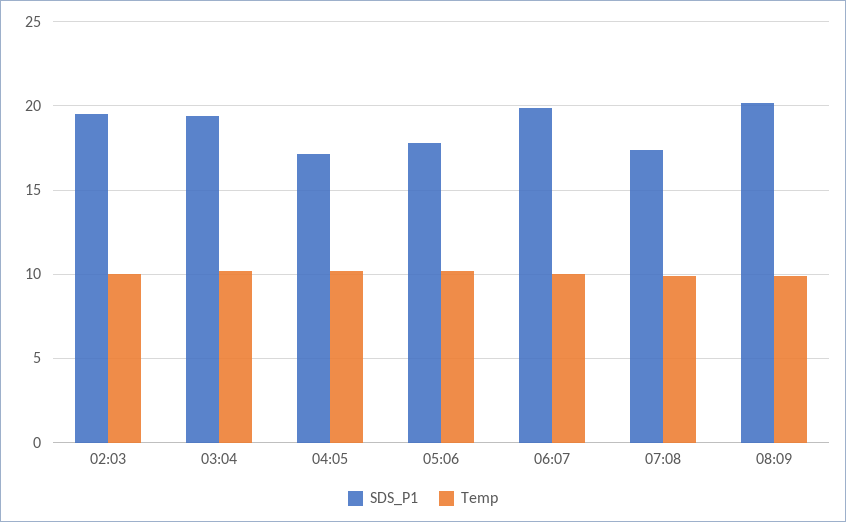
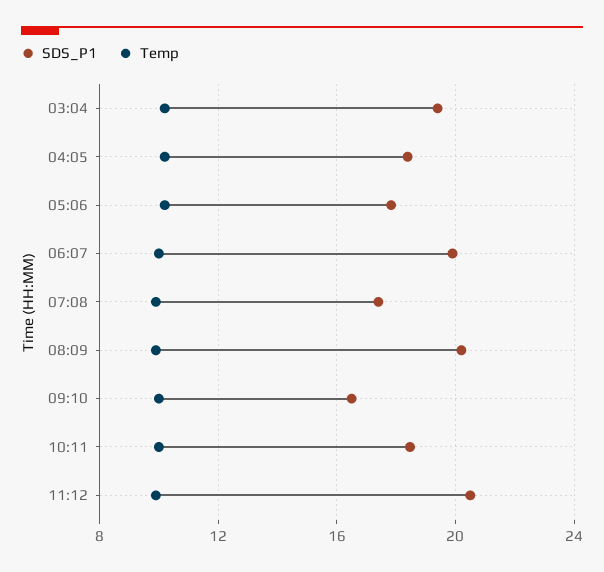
SDS_P1, 02:03: 19.5 -> none
Temp, 02:03: 10 -> none
SDS_P1, 04:05: 17 -> 18.5
SDS_P1, 09:10: none -> 16.5
Temp, 09:10: none -> 10
SDS_P1, 10:11: none -> 18.5
Temp, 10:11: none -> 10
SDS_P1, 11:12: none -> 20.5
Temp, 11:12: none -> 10

